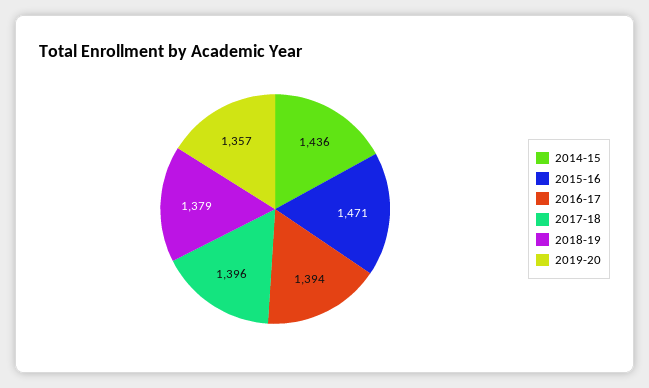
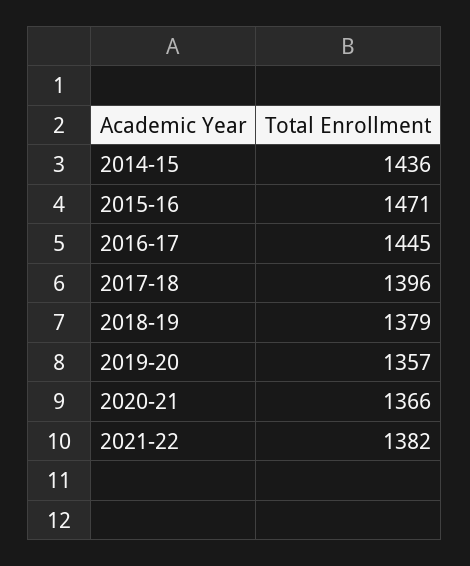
2016-17: 1394 -> 1445
2020-21: none -> 1366
2021-22: none -> 1382

